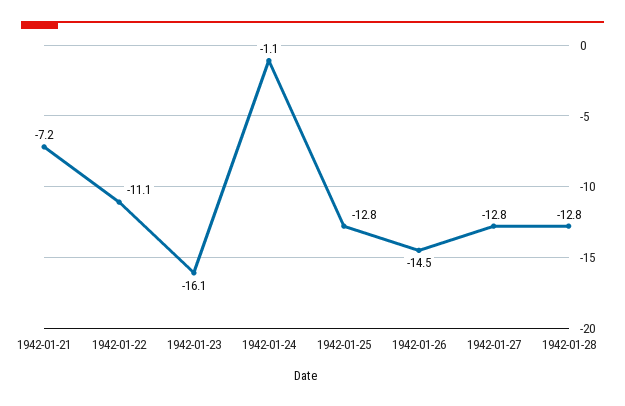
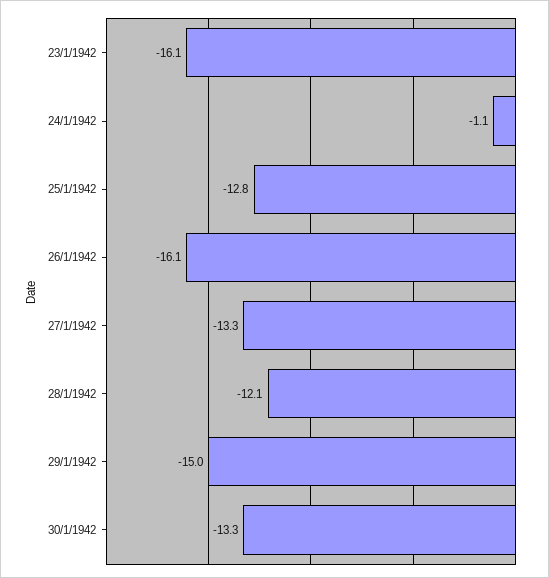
1942-01-21: -7.2 -> none
1942-01-22: -11.1 -> none
1942-01-26: -14.5 -> -16.1
1942-01-27: -12.8 -> -13.3
1942-01-28: -12.8 -> -12.1
29/1/1942: none -> -15
30/1/1942: none -> -13.3

